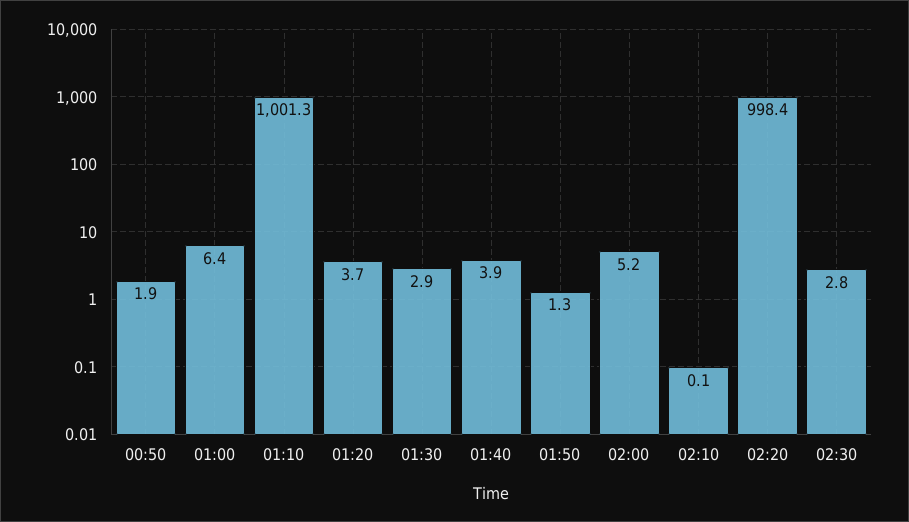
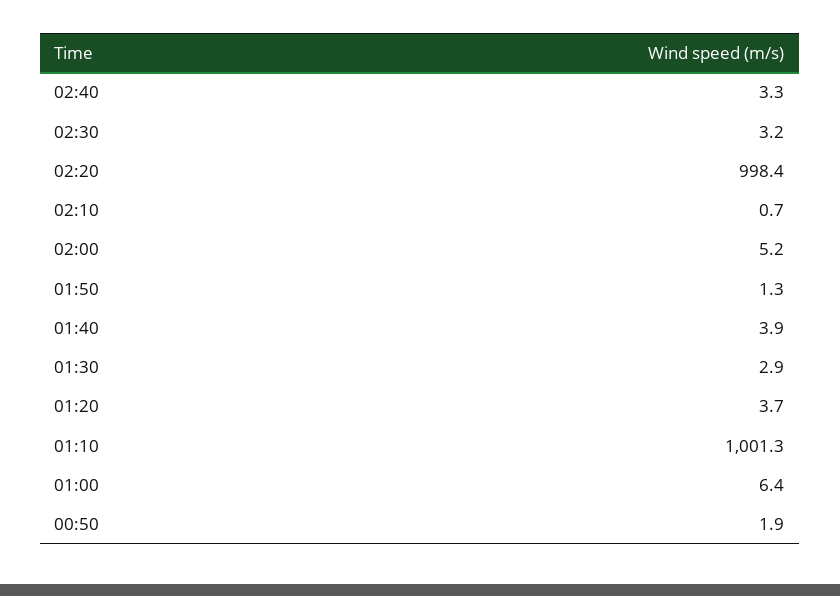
02:10: 0.1 -> 0.7
02:30: 2.8 -> 3.2
02:40: none -> 3.3

